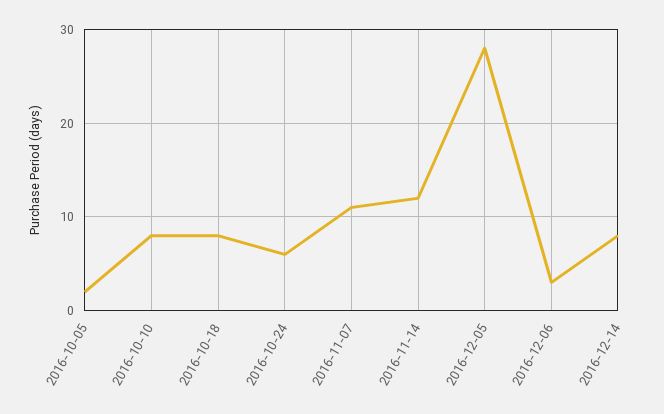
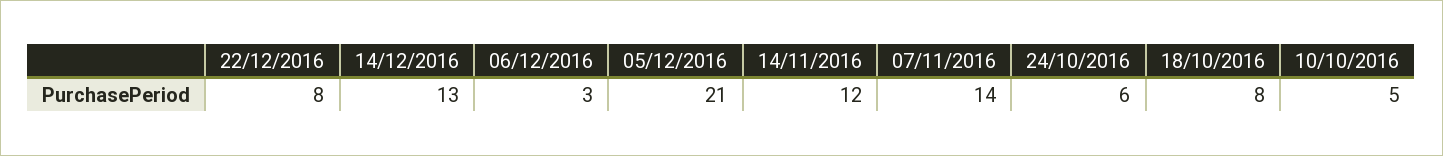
2016-10-05: 2 -> none
2016-10-10: 8 -> 5
2016-11-07: 11 -> 14
2016-12-05: 28 -> 21
2016-12-14: 8 -> 13
22/12/2016: none -> 8

